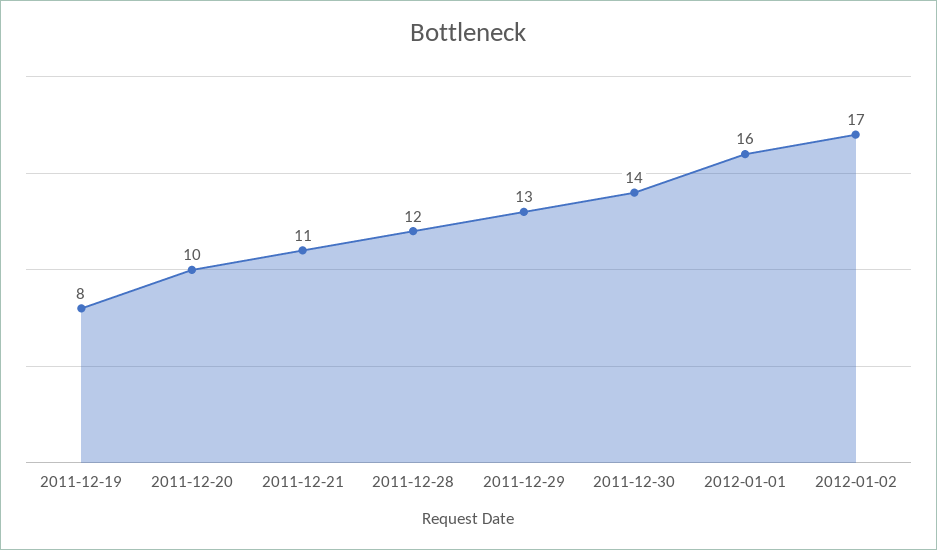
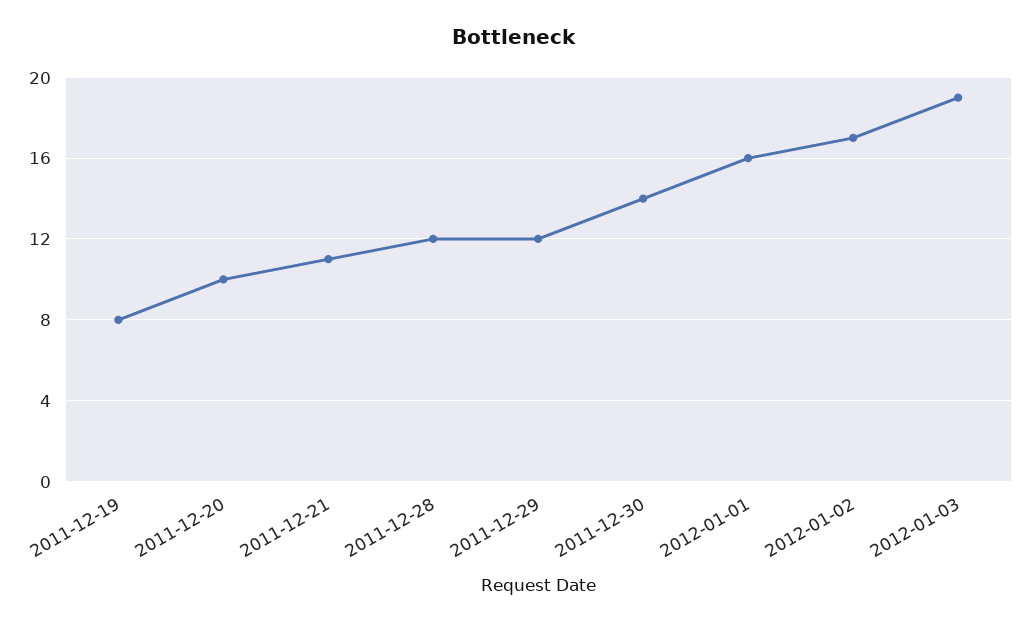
2011-12-29: 13 -> 12
2012-01-03: none -> 19

